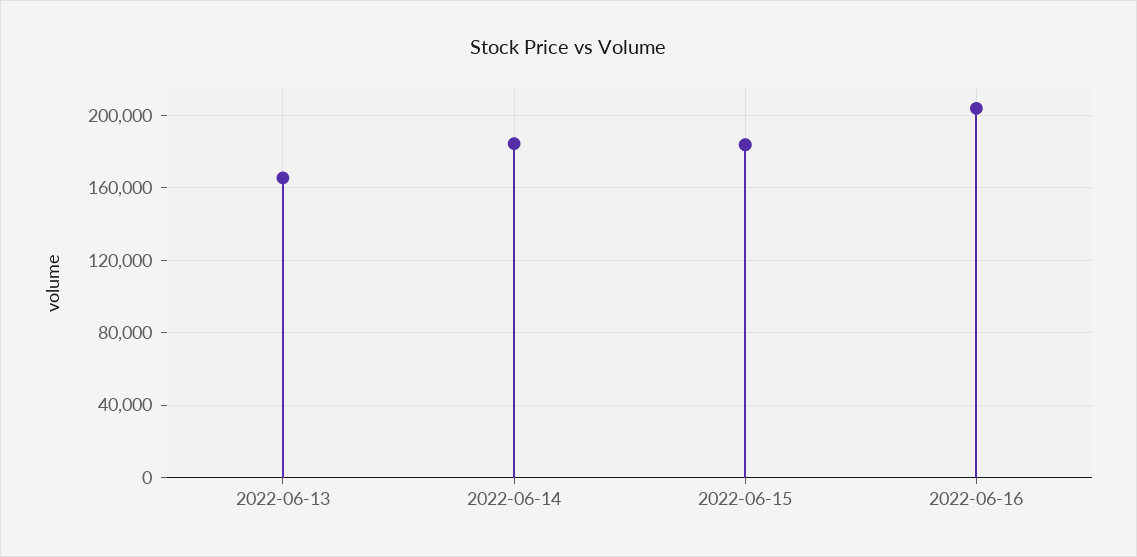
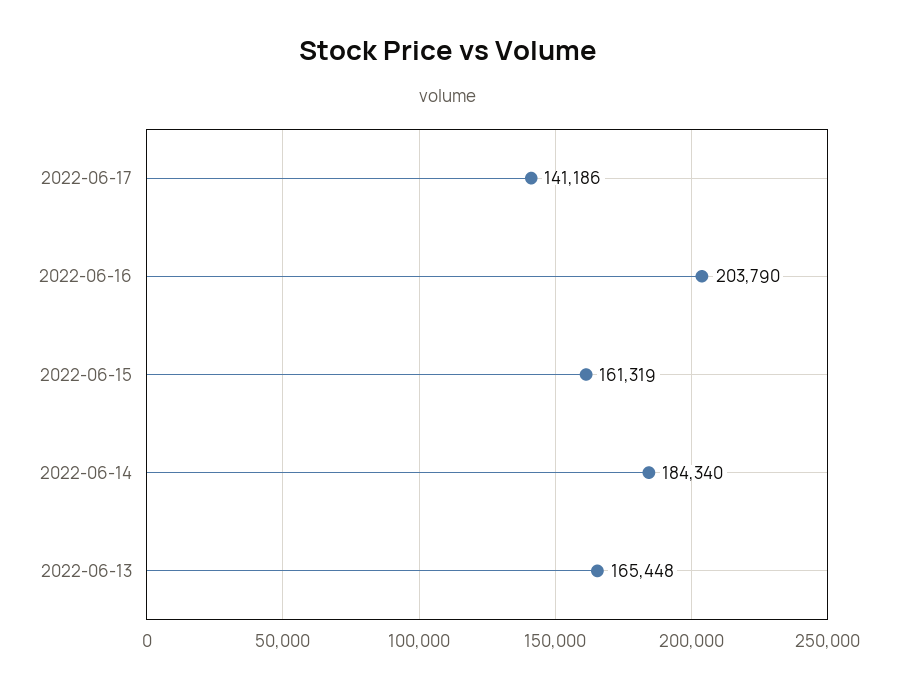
2022-06-15: 185000 -> 161319
2022-06-17: none -> 141186

